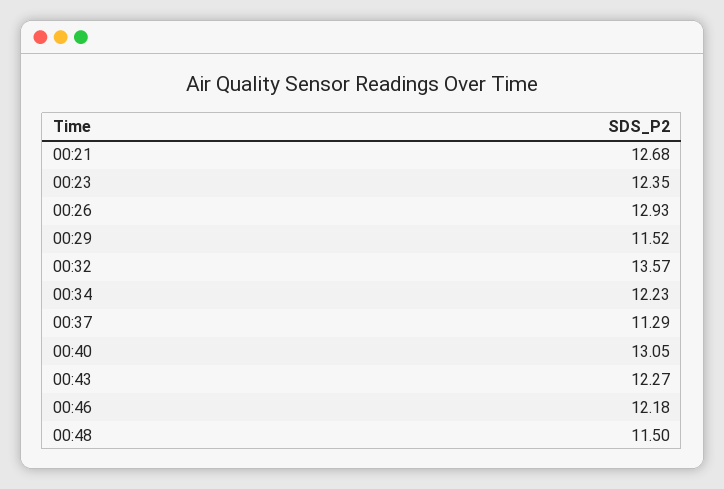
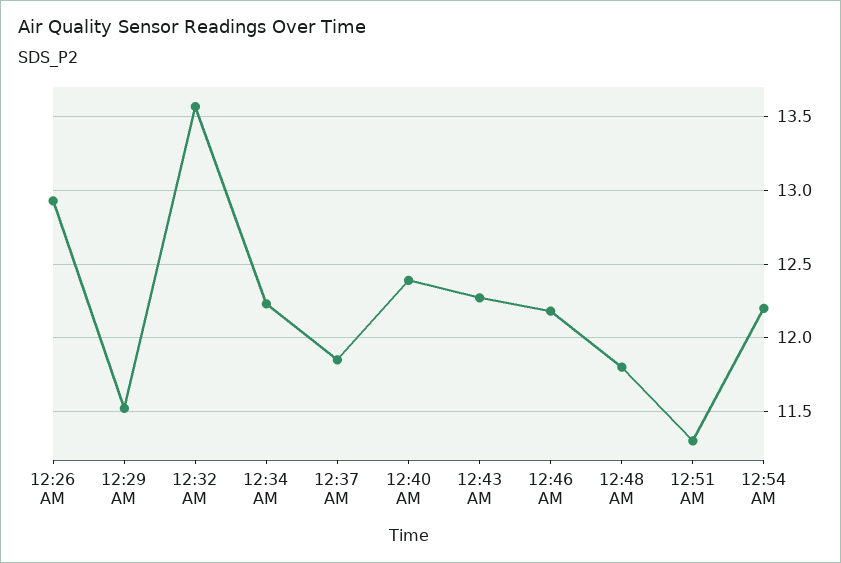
00:21: 12.68 -> none
00:23: 12.35 -> none
00:37: 11.29 -> 11.85
00:40: 13.05 -> 12.4
00:48: 11.5 -> 11.8
12:51 AM: none -> 11.3
12:54 AM: none -> 12.2

